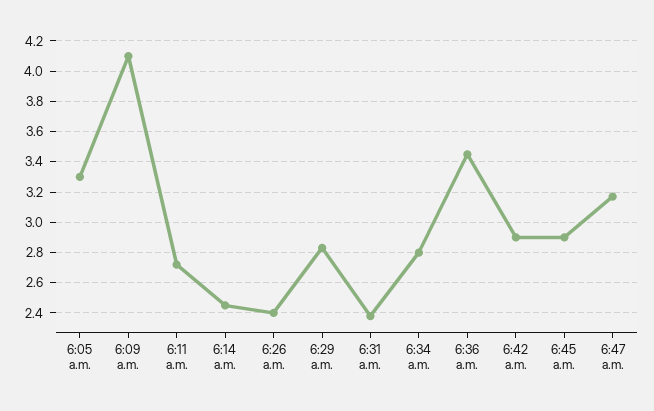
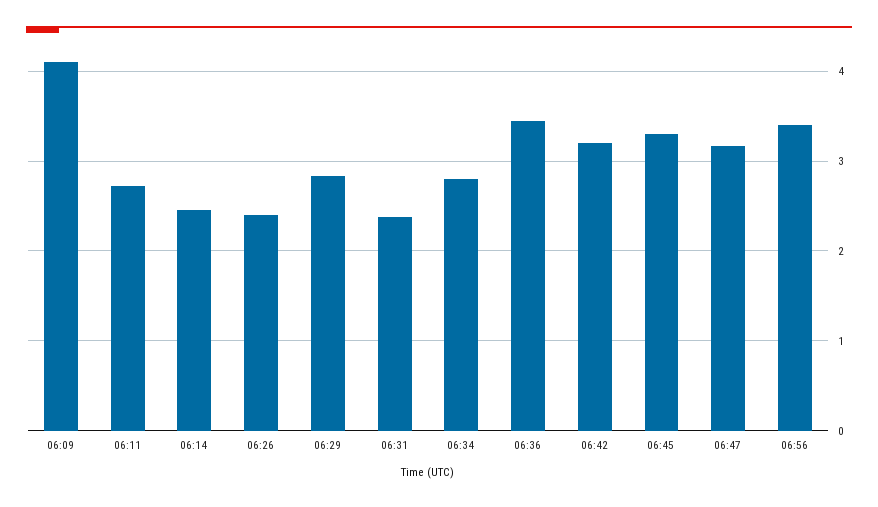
6:05 a.m.: 3.3 -> none
6:42 a.m.: 2.9 -> 3.2
6:45 a.m.: 2.9 -> 3.3
06:56: none -> 3.4

